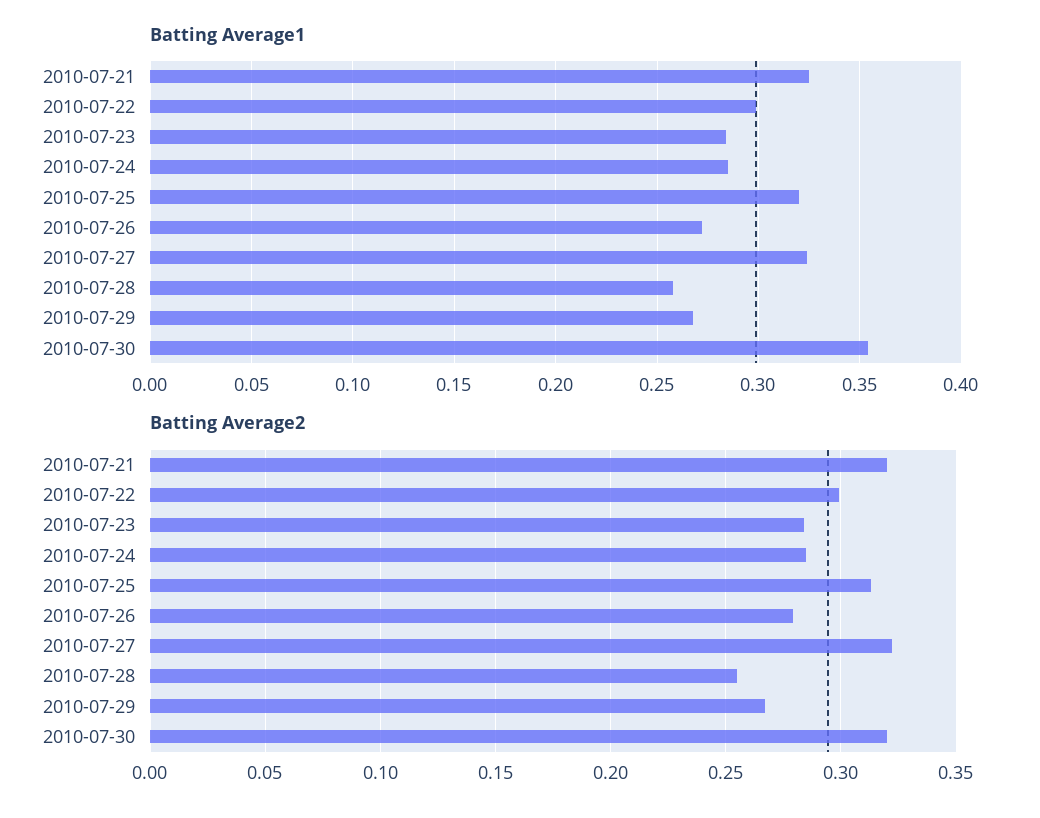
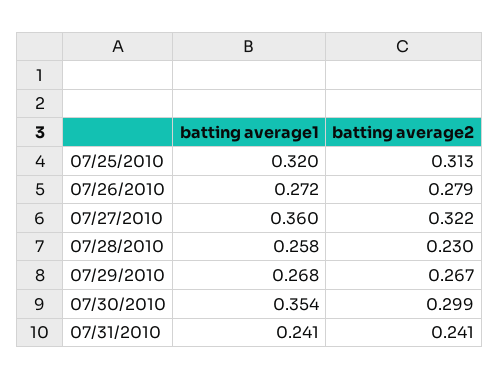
Batting Average1, 2010-07-21: 0.325 -> none
Batting Average1, 2010-07-22: 0.3 -> none
Batting Average1, 2010-07-23: 0.285 -> none
Batting Average1, 2010-07-24: 0.285 -> none
Batting Average1, 2010-07-27: 0.325 -> 0.36
Batting Average2, 2010-07-21: 0.32 -> none
Batting Average2, 2010-07-22: 0.3 -> none
Batting Average2, 2010-07-23: 0.285 -> none
Batting Average2, 2010-07-24: 0.285 -> none
Batting Average2, 2010-07-28: 0.255 -> 0.23
Batting Average2, 2010-07-30: 0.32 -> 0.299
Batting Average1, 07/31/2010: none -> 0.241
Batting Average2, 07/31/2010: none -> 0.241

